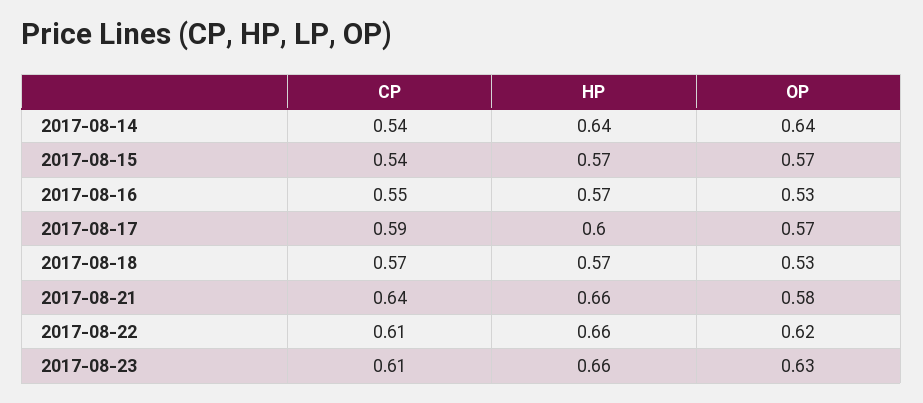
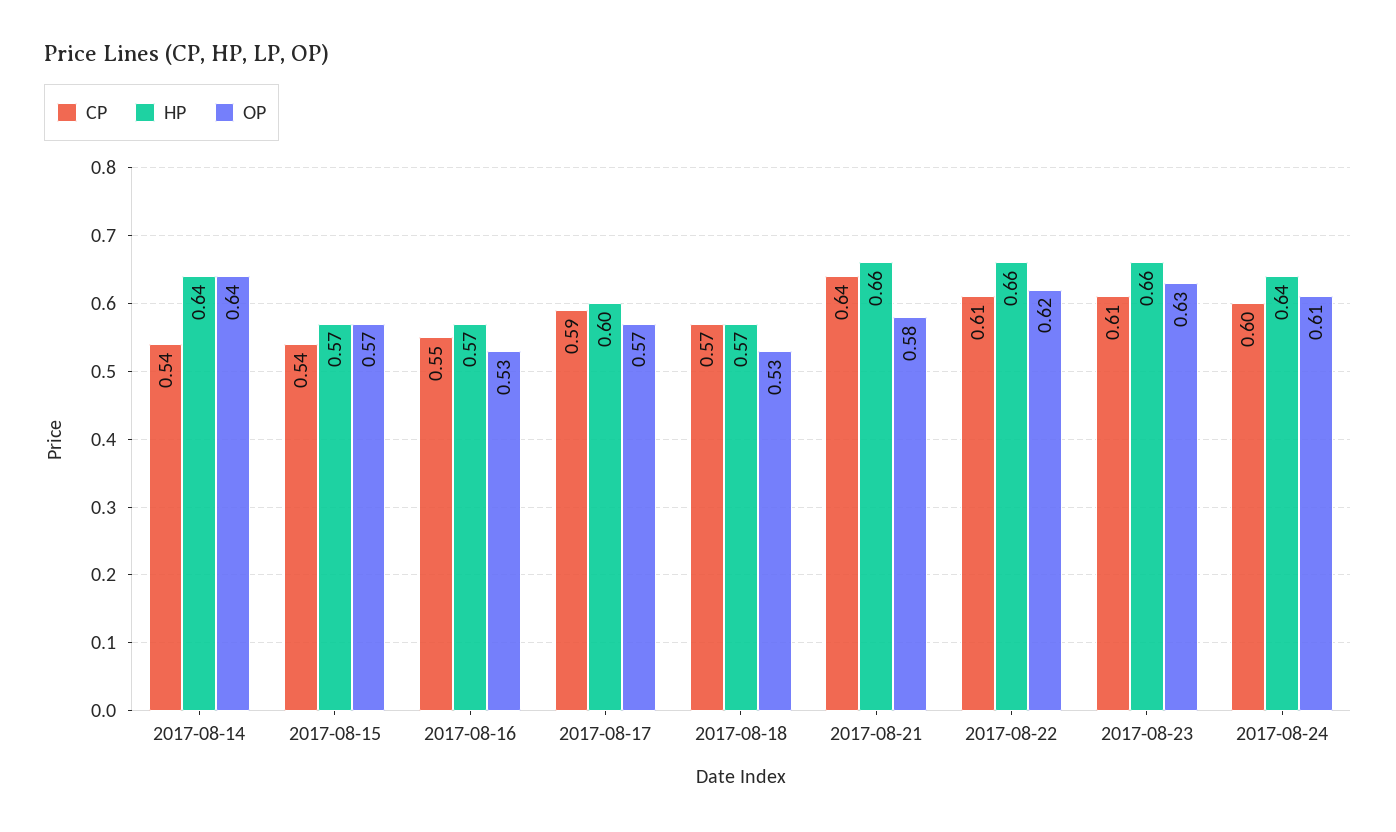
CP, 2017-08-24: none -> 0.6
HP, 2017-08-24: none -> 0.64
OP, 2017-08-24: none -> 0.61

